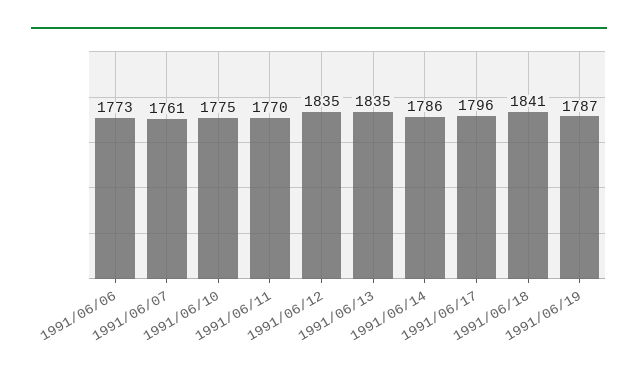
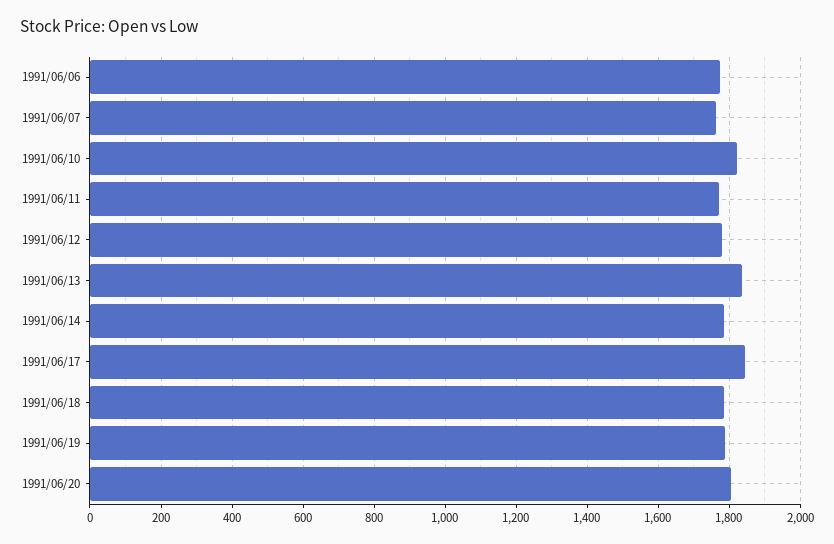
1991/06/10: 1775 -> 1820
1991/06/12: 1835 -> 1780
1991/06/17: 1796 -> 1840
1991/06/18: 1841 -> 1780
1991/06/20: none -> 1800

